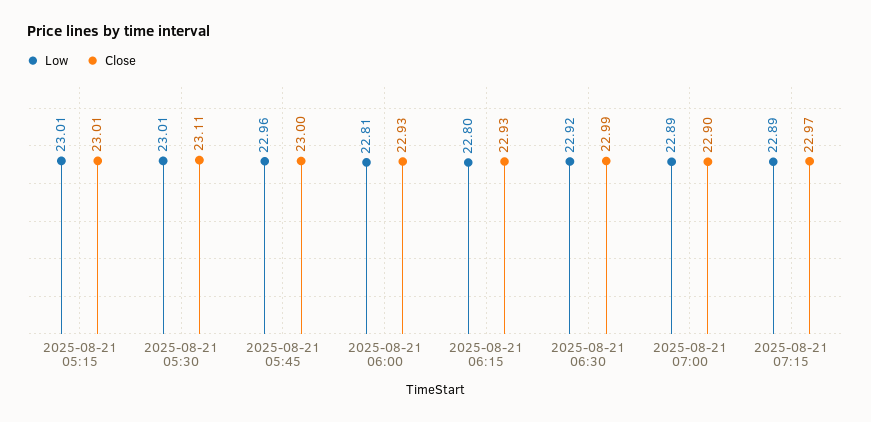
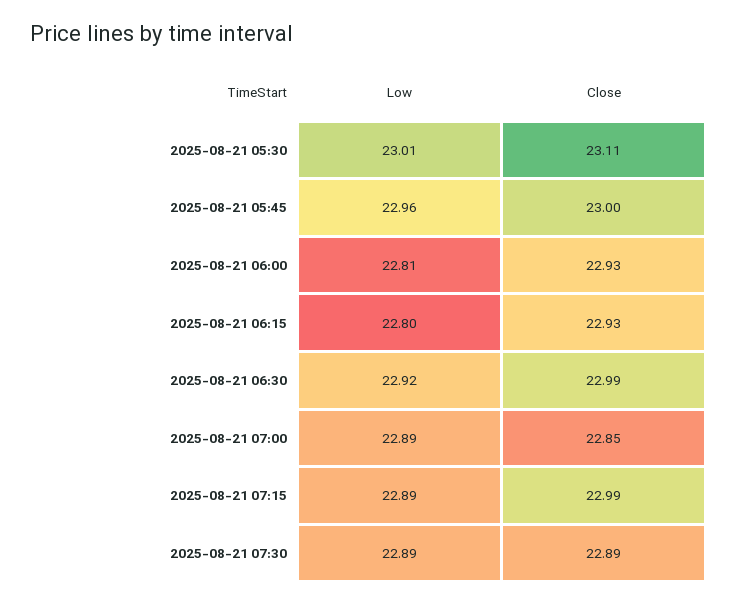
Low, 2025-08-21 05:15: 23.01 -> none
Close, 2025-08-21 05:15: 23.01 -> none
Close, 2025-08-21 07:00: 22.9 -> 22.85
Close, 2025-08-21 07:15: 22.97 -> 22.99
Low, 2025-08-21 07:30: none -> 22.89
Close, 2025-08-21 07:30: none -> 22.89

